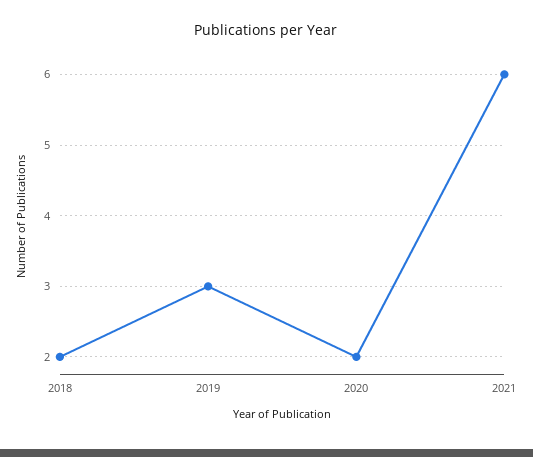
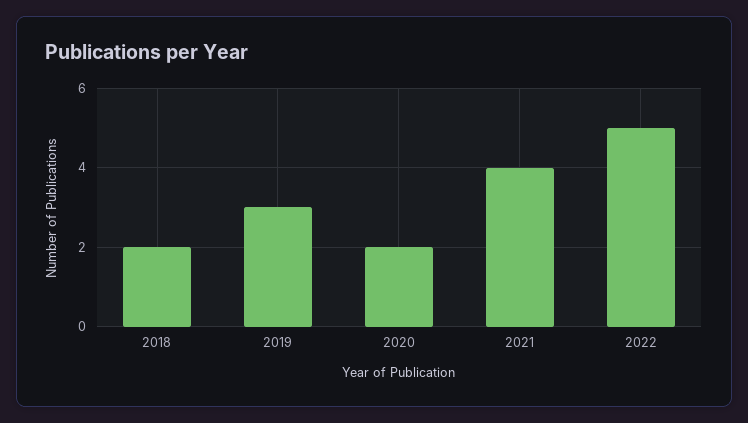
2021: 6 -> 4
2022: none -> 5

